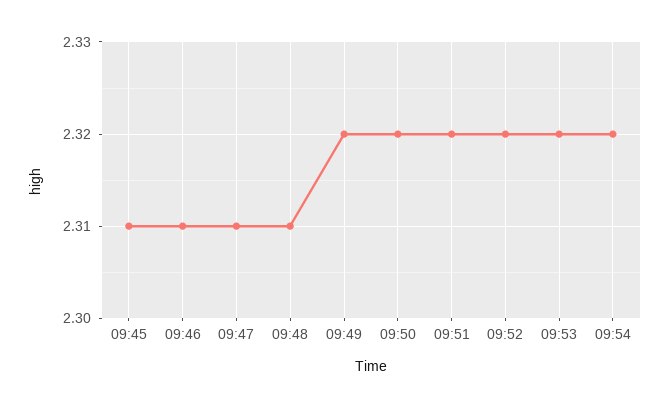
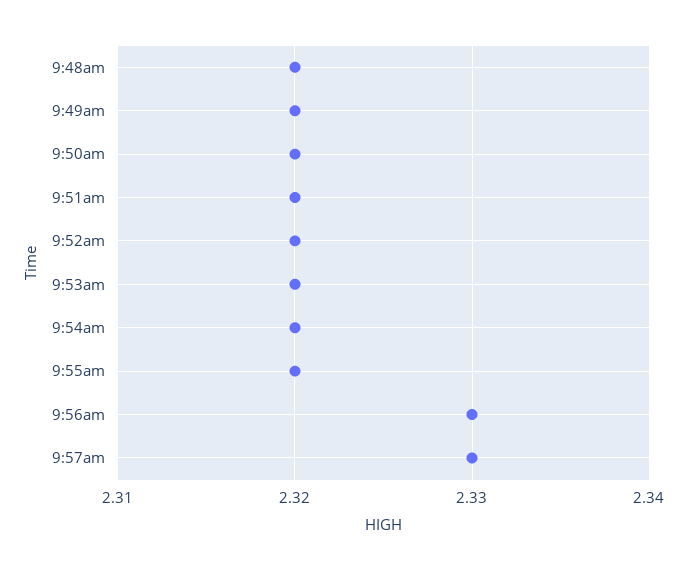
09:45: 2.31 -> none
09:46: 2.31 -> none
09:47: 2.31 -> none
09:48: 2.31 -> 2.32
9:55am: none -> 2.32
9:56am: none -> 2.33
9:57am: none -> 2.33

